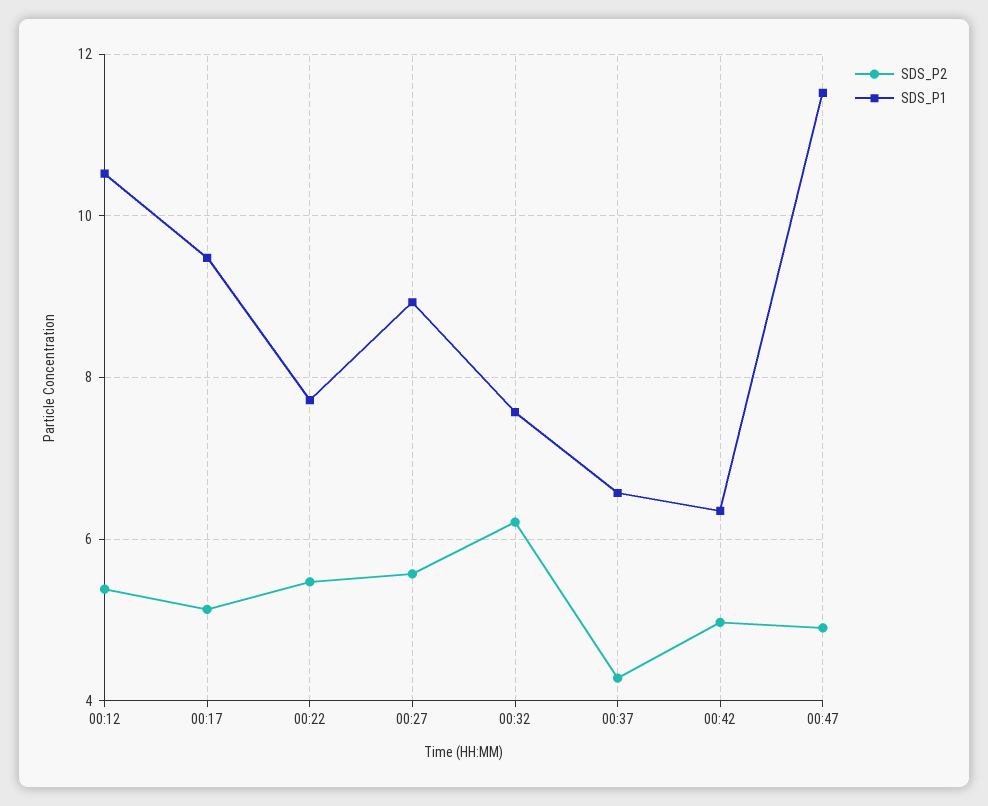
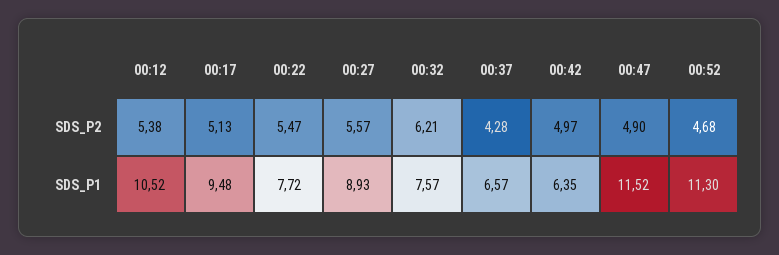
SDS_P2, 00:52: none -> 4.68
SDS_P1, 00:52: none -> 11.3

